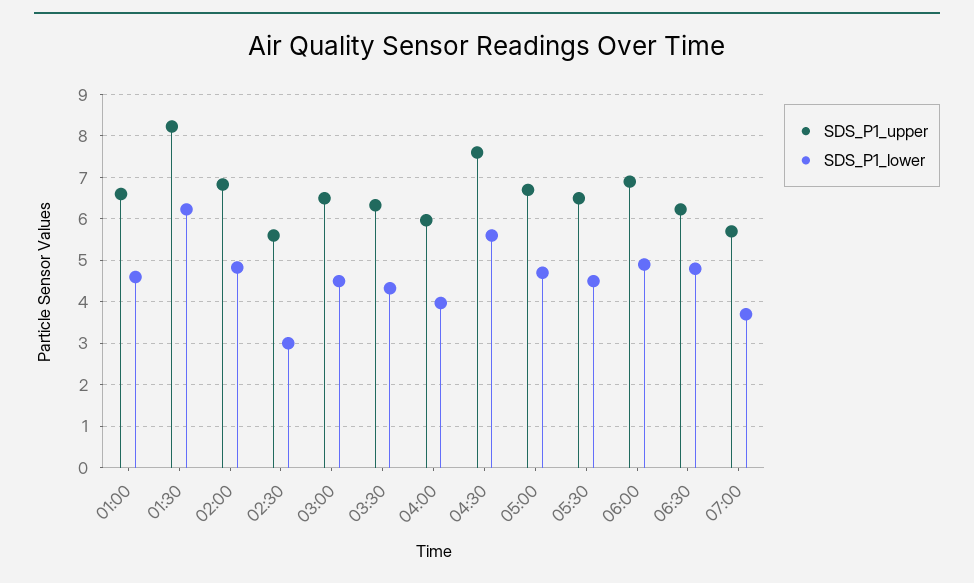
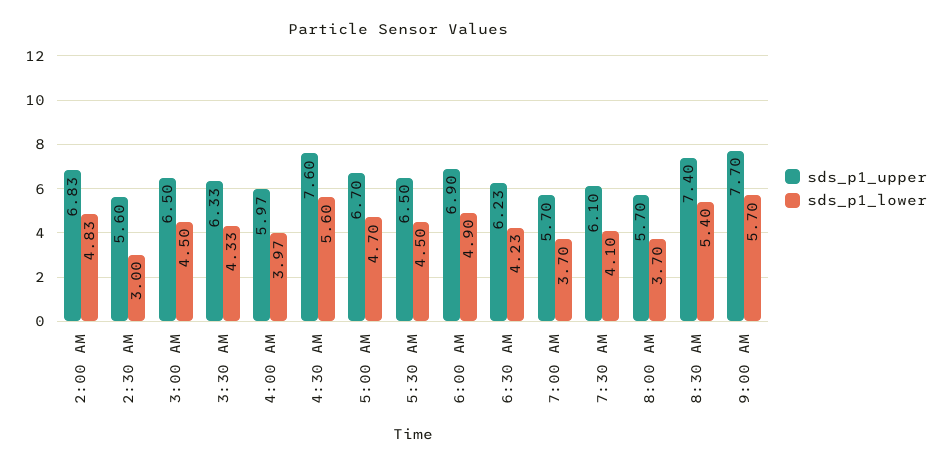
SDS_P1_upper, 01:00: 6.6 -> none
SDS_P1_lower, 01:00: 4.6 -> none
SDS_P1_upper, 01:30: 8.2 -> none
SDS_P1_lower, 01:30: 6.2 -> none
SDS_P1_lower, 06:30: 4.8 -> 4.23
SDS_P1_upper, 7:30 AM: none -> 6.1
SDS_P1_lower, 7:30 AM: none -> 4.1
SDS_P1_upper, 8:00 AM: none -> 5.7
SDS_P1_lower, 8:00 AM: none -> 3.7
SDS_P1_upper, 8:30 AM: none -> 7.4
SDS_P1_lower, 8:30 AM: none -> 5.4
SDS_P1_upper, 9:00 AM: none -> 7.7
SDS_P1_lower, 9:00 AM: none -> 5.7

